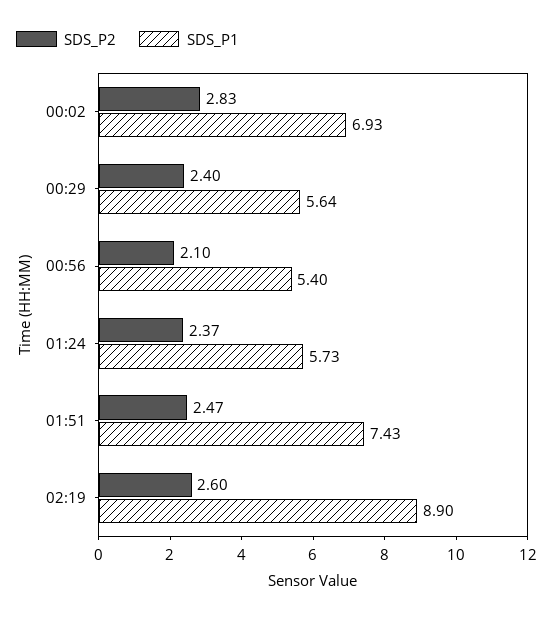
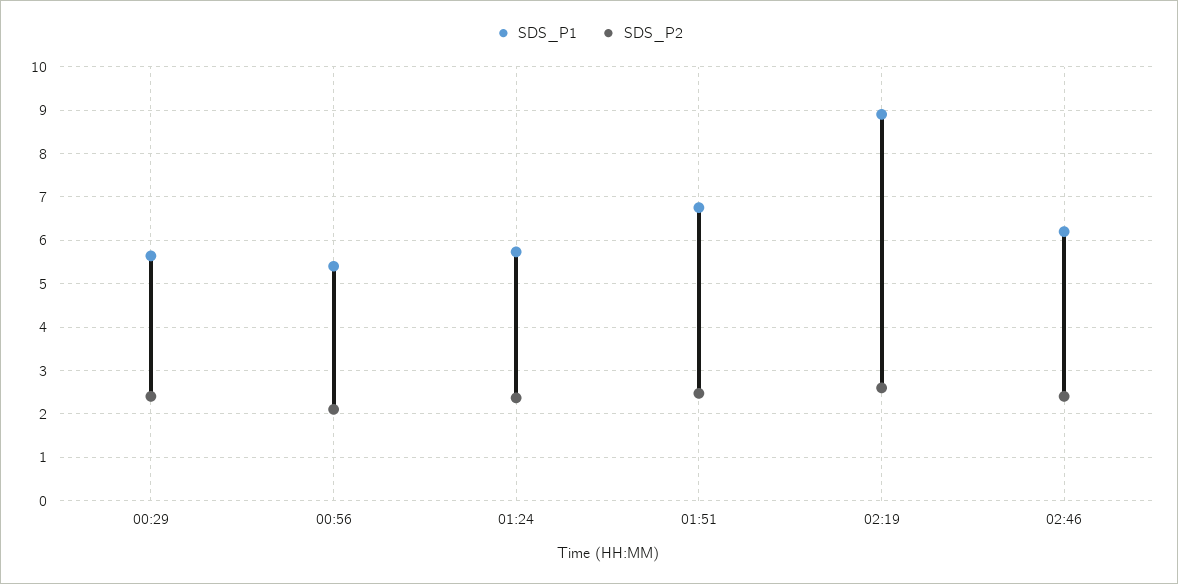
SDS_P2, 00:02: 2.83 -> none
SDS_P1, 00:02: 6.93 -> none
SDS_P1, 01:51: 7.43 -> 6.8
SDS_P1, 02:46: none -> 6.2
SDS_P2, 02:46: none -> 2.4

